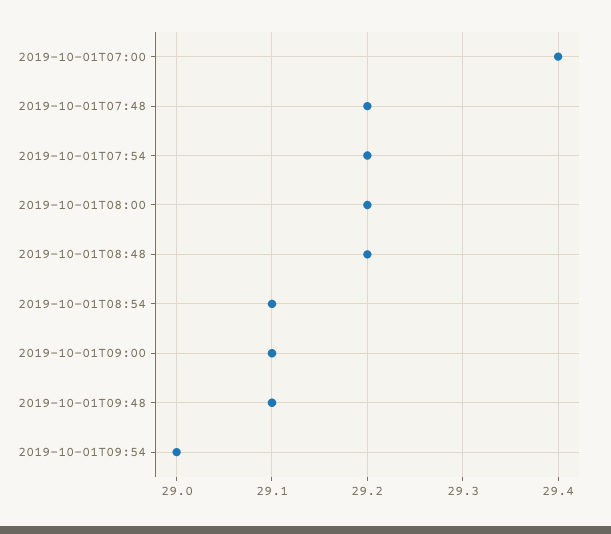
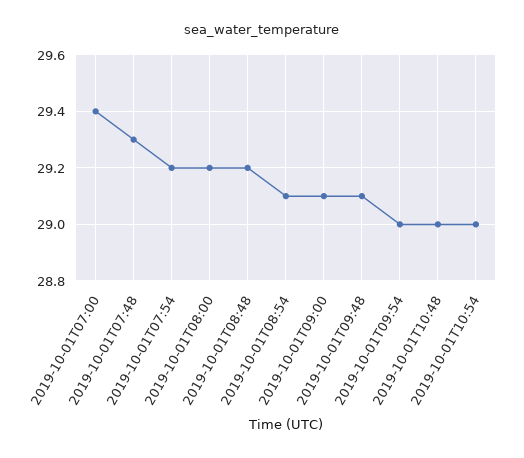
2019-10-01T07:48: 29.2 -> 29.3
2019-10-01T10:48: none -> 29
2019-10-01T10:54: none -> 29

